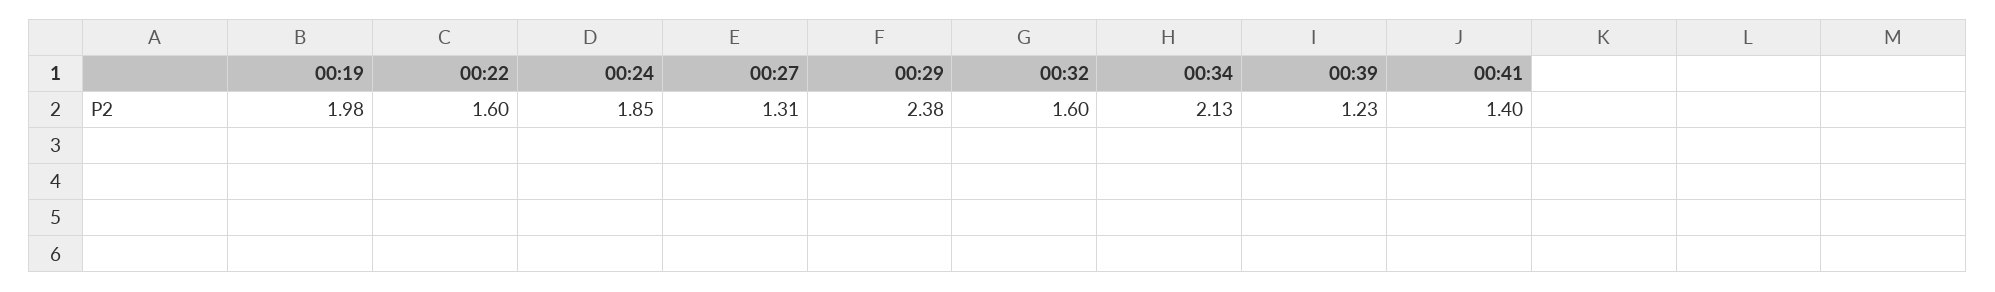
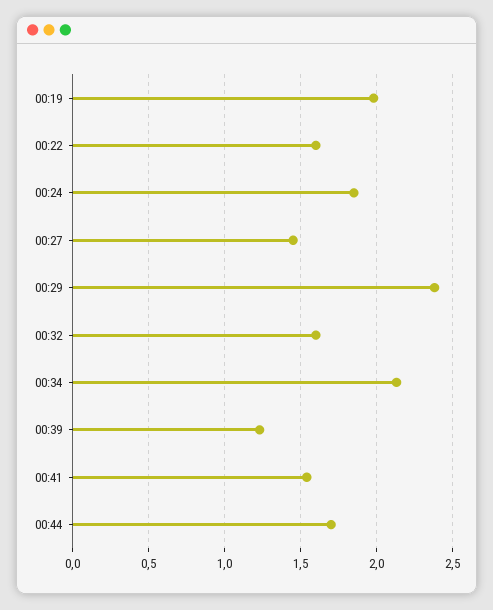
00:27: 1.31 -> 1.45
00:41: 1.4 -> 1.55
00:44: none -> 1.7

